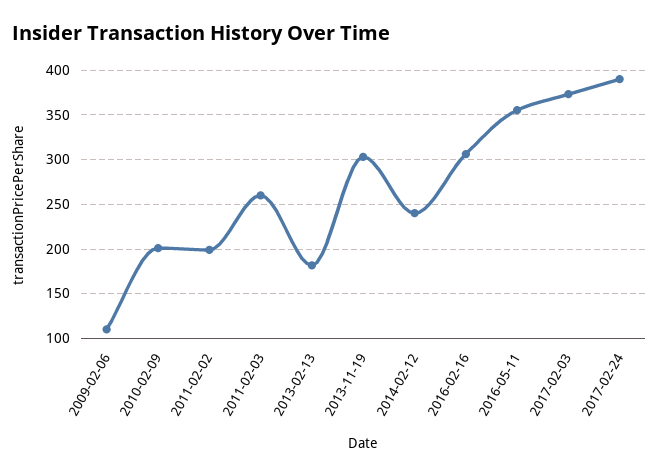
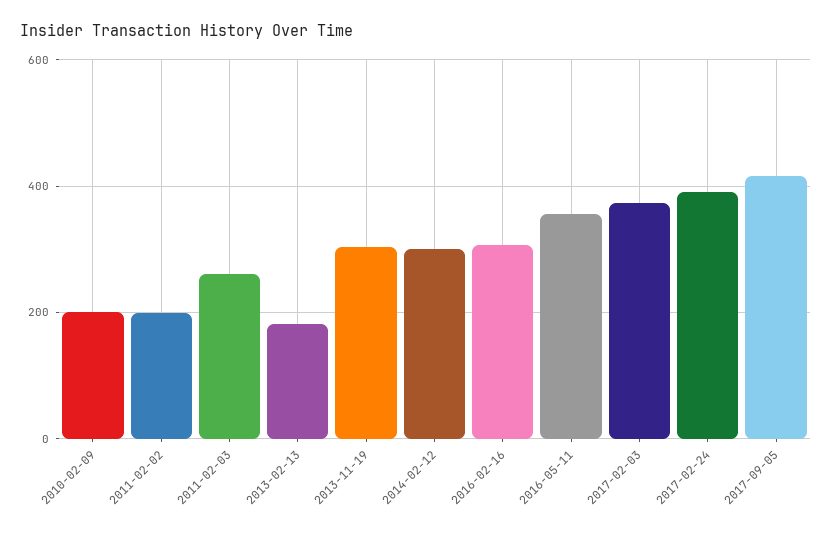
2009-02-06: 110 -> none
2014-02-12: 240 -> 300
2017-09-05: none -> 420

